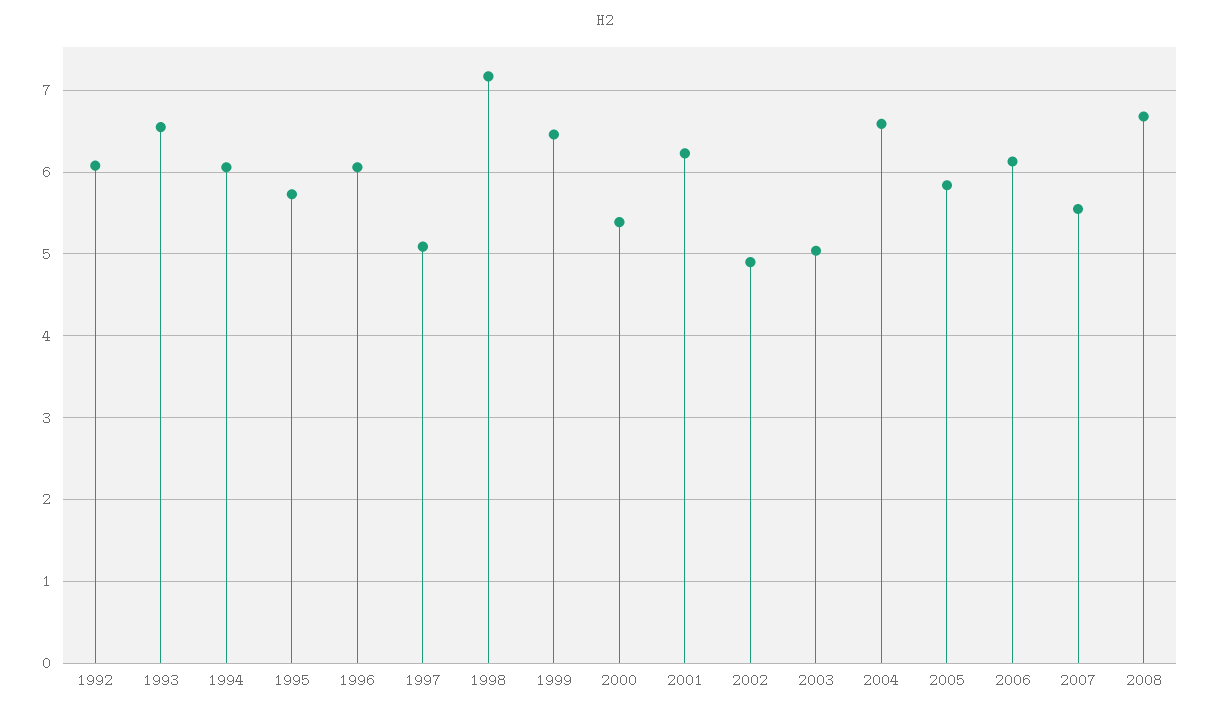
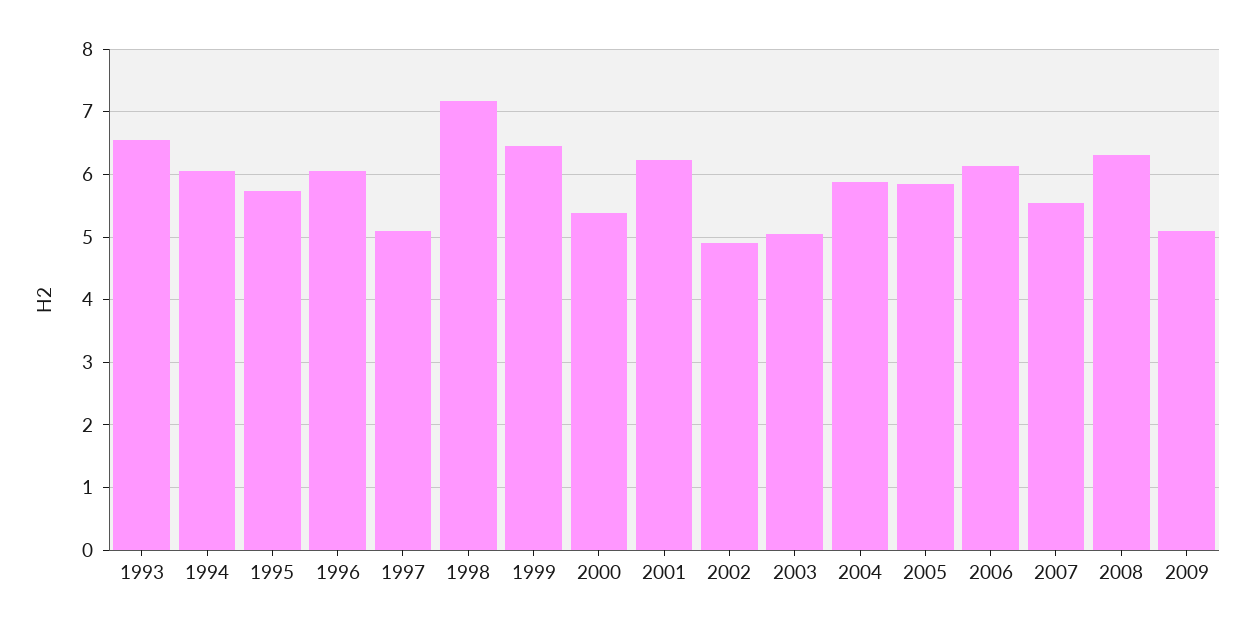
1992: 6.1 -> none
2004: 6.6 -> 5.9
2008: 6.7 -> 6.3
2009: none -> 5.1

